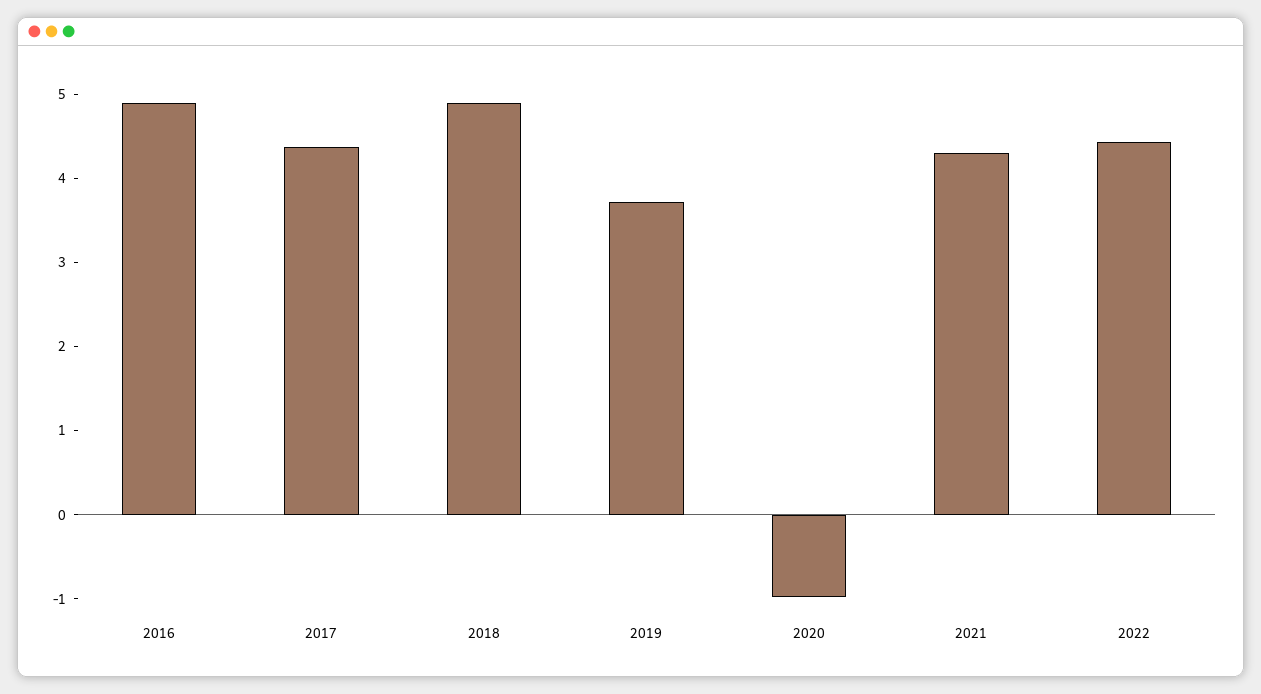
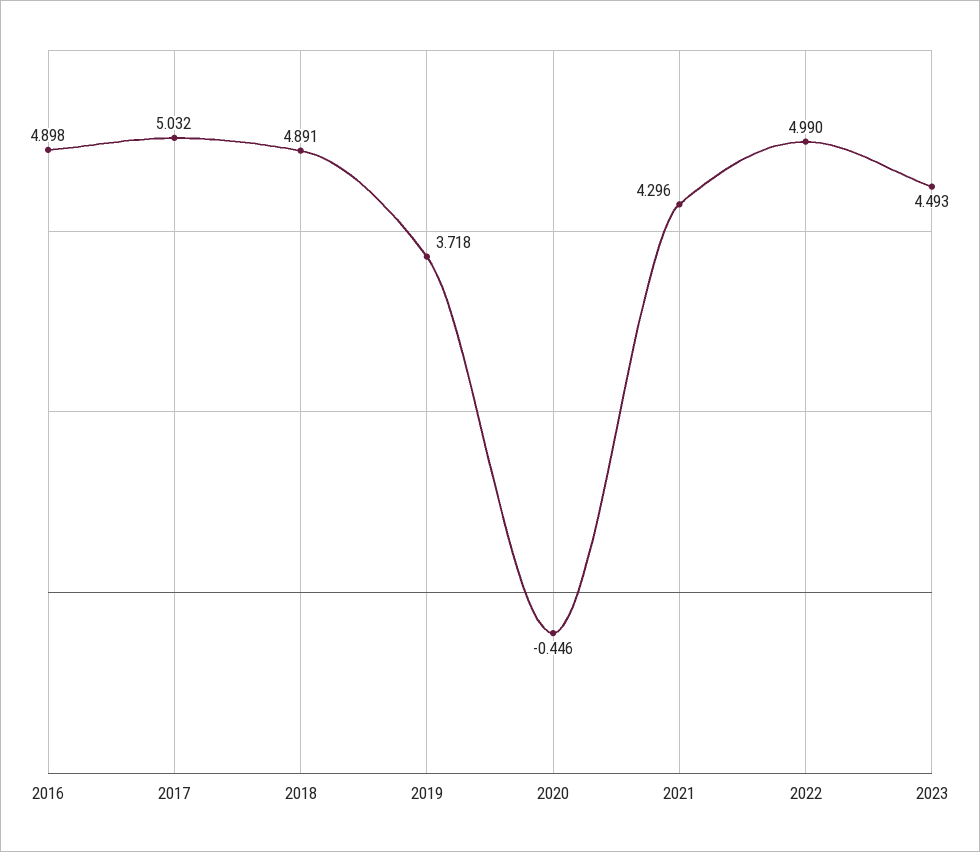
2017: 4.4 -> 5.032
2020: -1 -> -0.446
2022: 4.4 -> 4.99
2023: none -> 4.493

